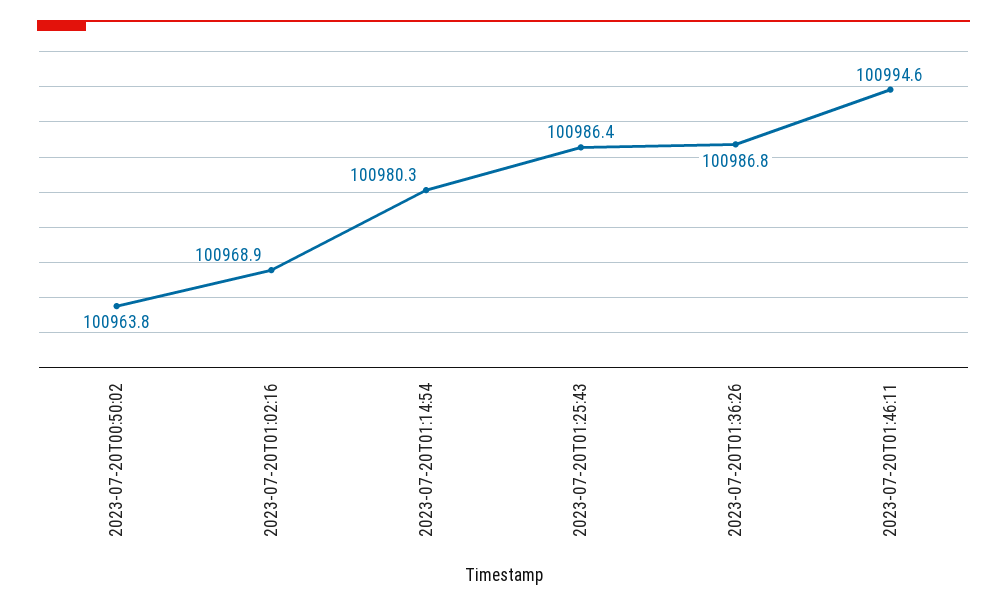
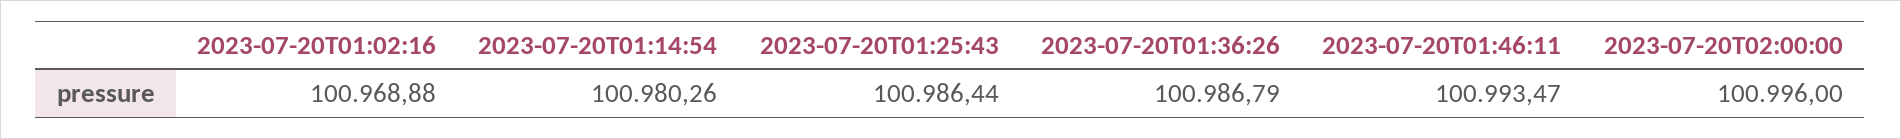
2023-07-20T00:50:02: 100963.8 -> none
2023-07-20T01:46:11: 100994.6 -> 100993.47
2023-07-20T02:00:00: none -> 100996

